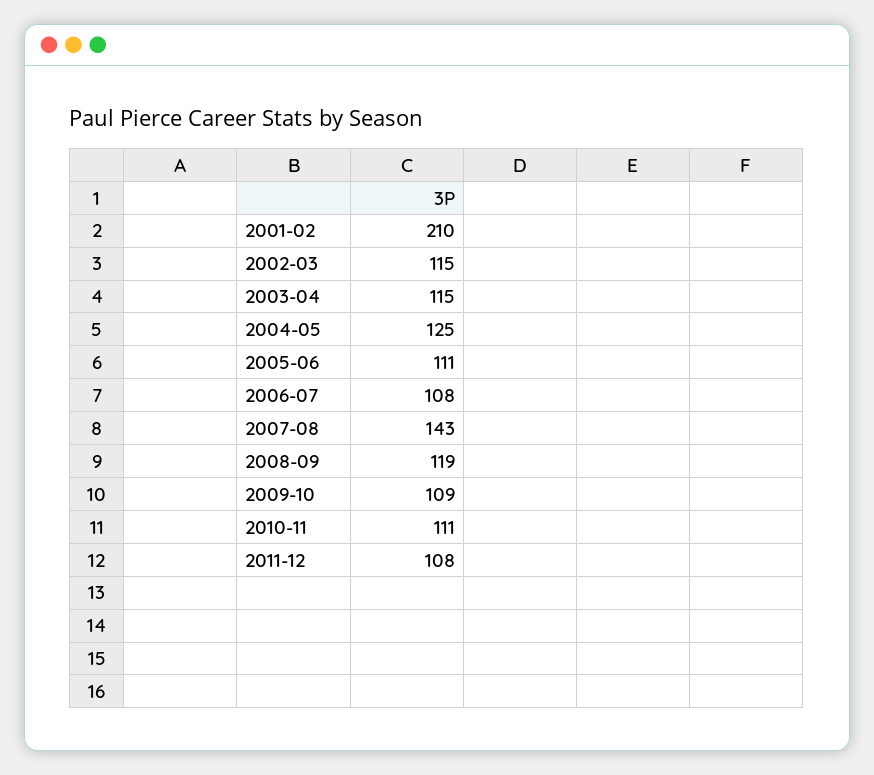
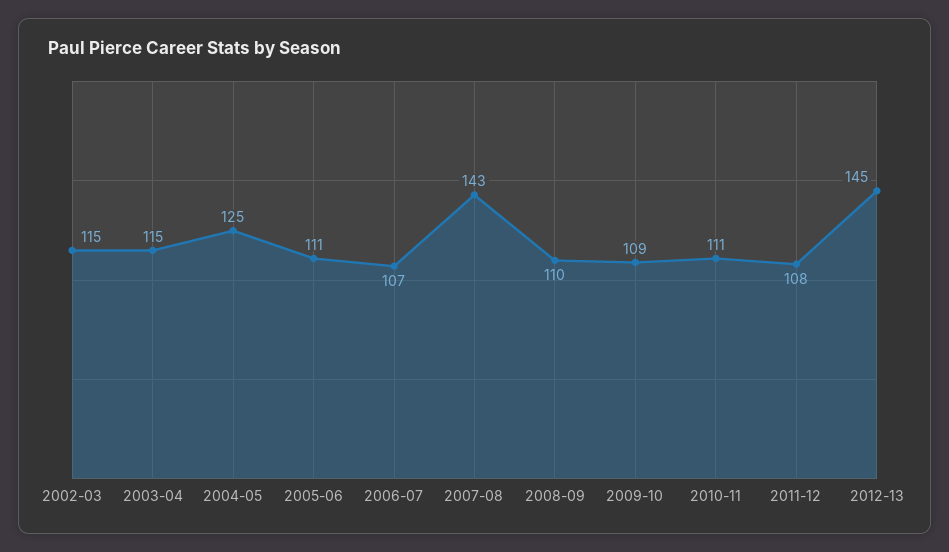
2001-02: 210 -> none
2006-07: 108 -> 107
2008-09: 119 -> 110
2012-13: none -> 145

